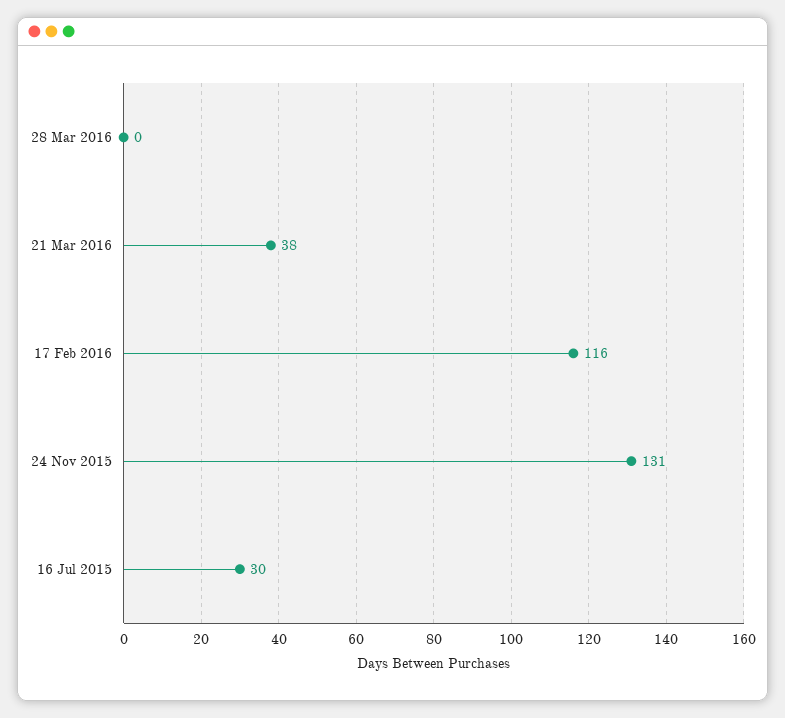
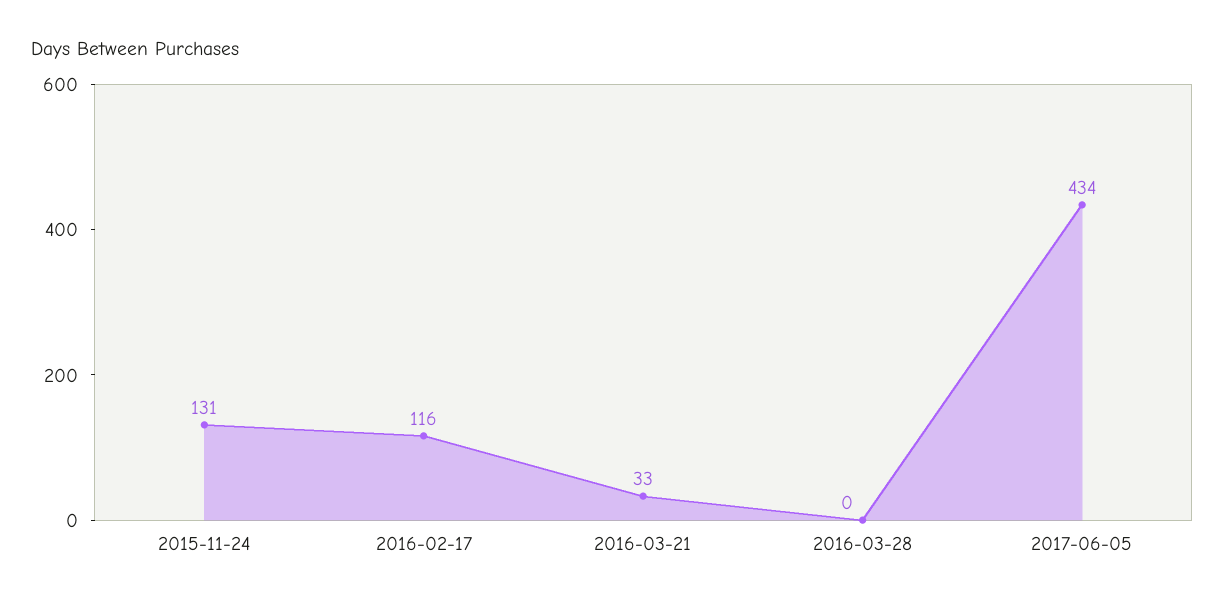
21 Mar 2016: 38 -> 33
16 Jul 2015: 30 -> none
2017-06-05: none -> 434

